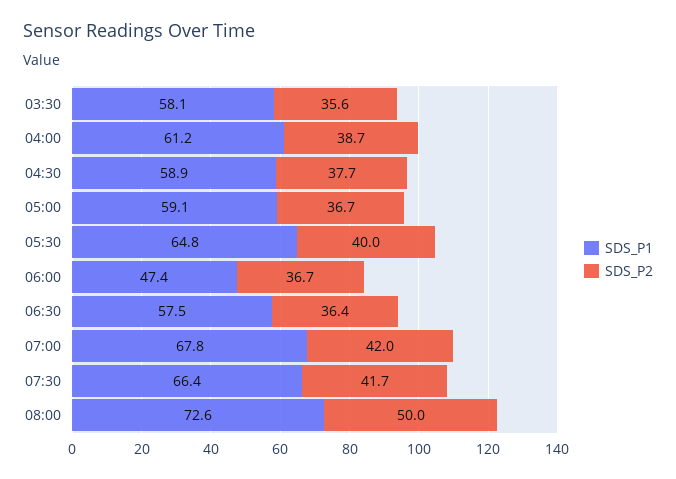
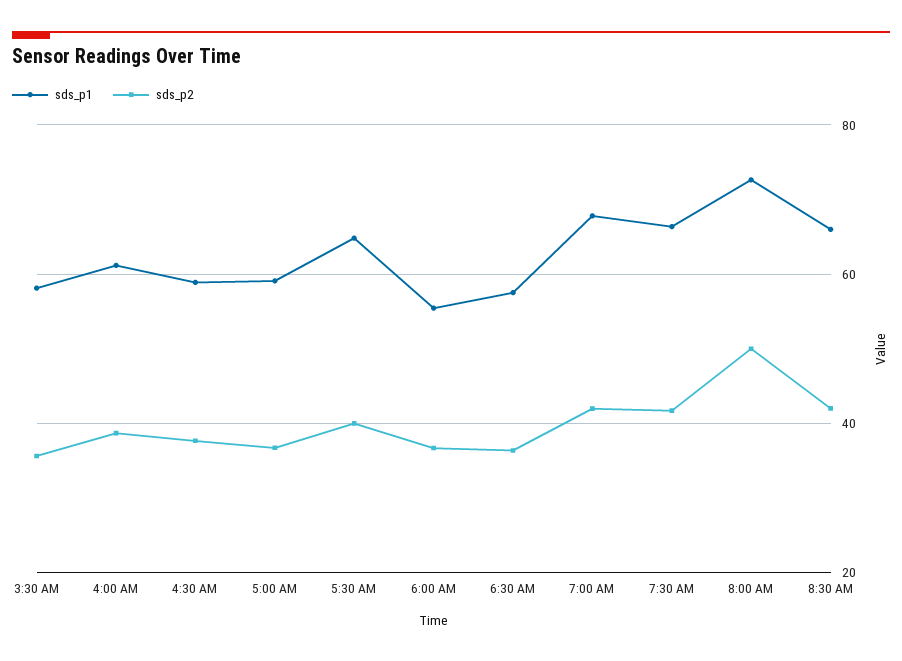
SDS_P1, 06:00: 47.4 -> 56
SDS_P1, 8:30 AM: none -> 66
SDS_P2, 8:30 AM: none -> 42

